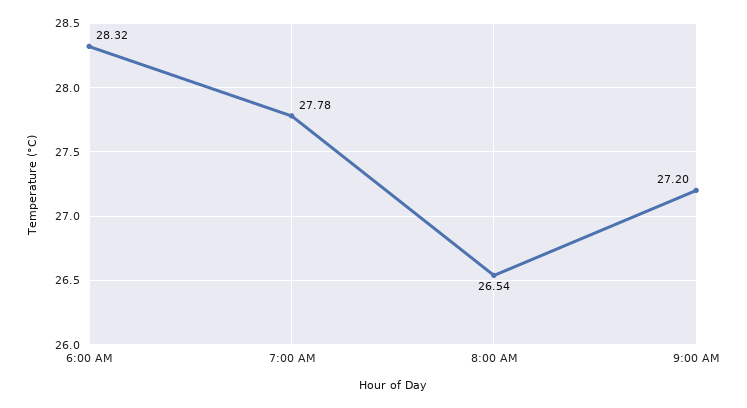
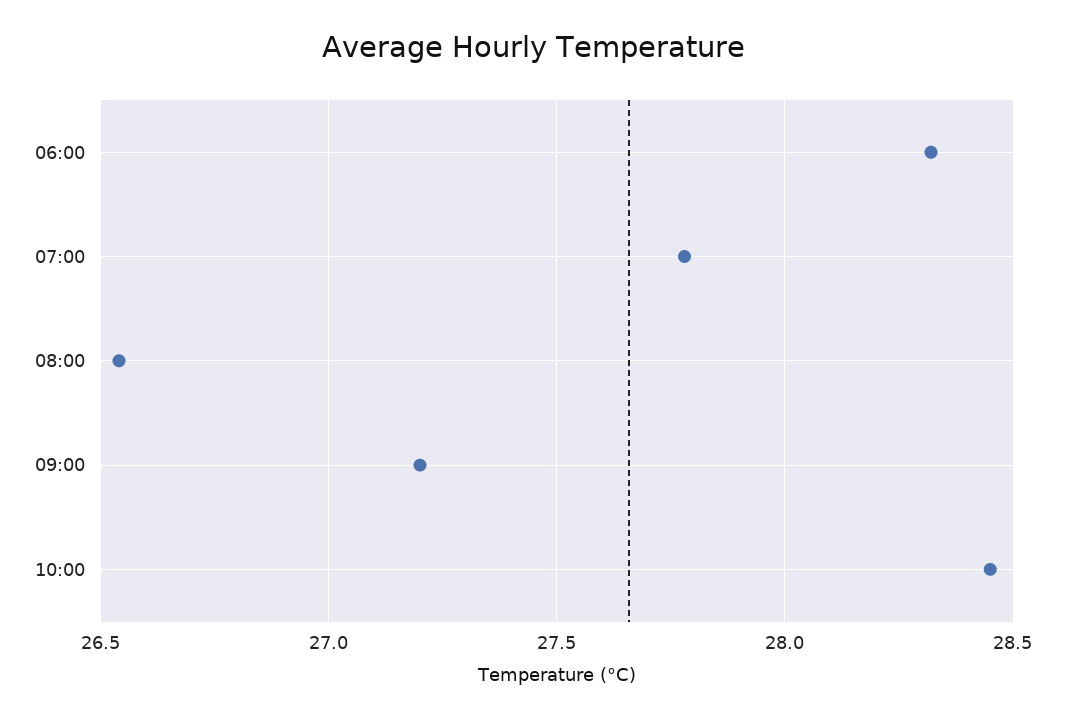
10:00: none -> 28.45

